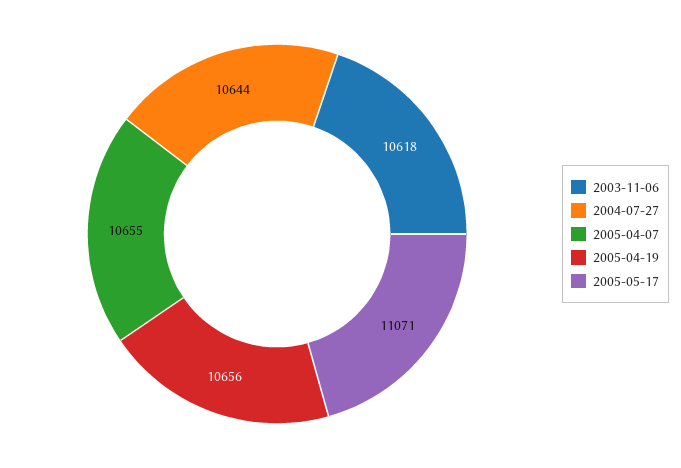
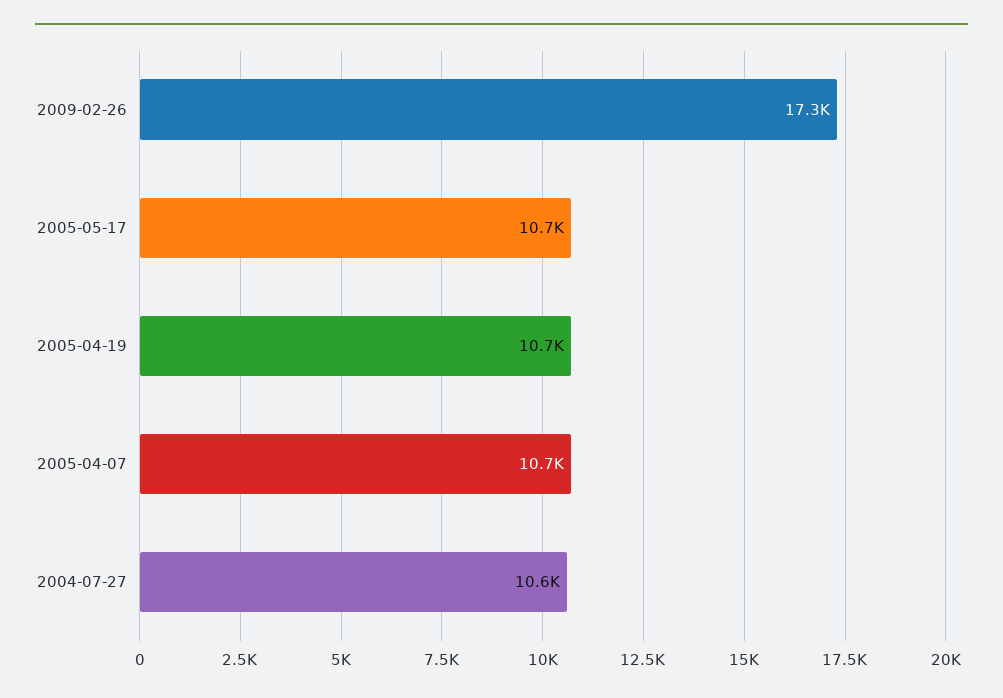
2003-11-06: 10618 -> none
2005-05-17: 11071 -> 10700
2009-02-26: none -> 17300

